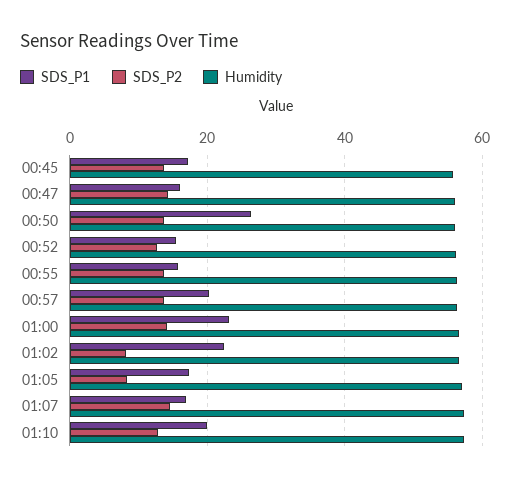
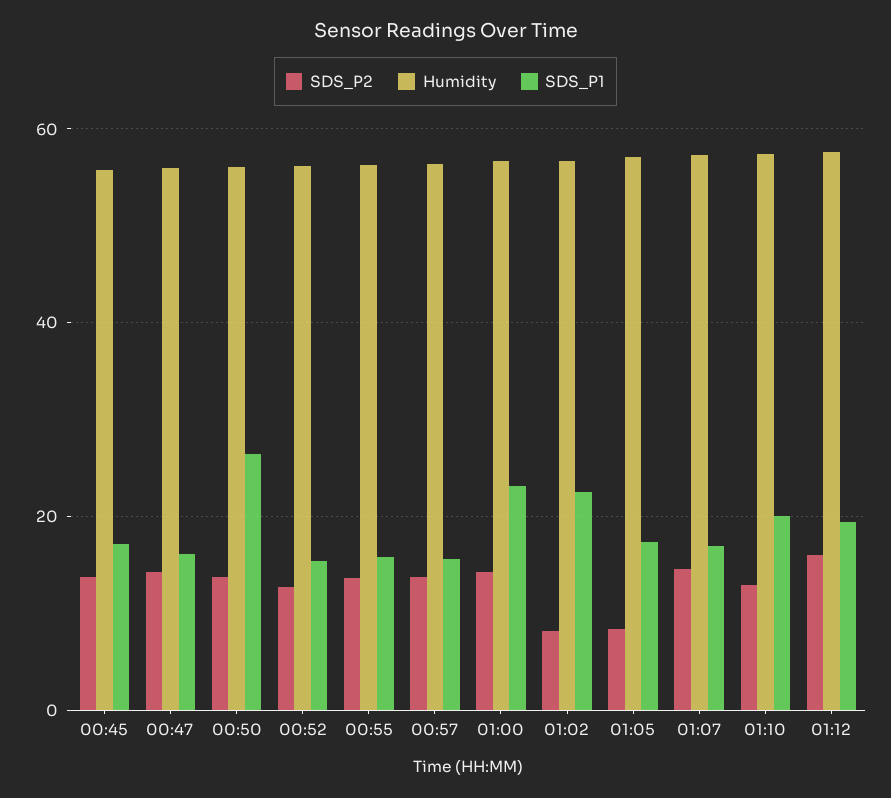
SDS_P1, 00:57: 20 -> 16
SDS_P2, 01:12: none -> 16
Humidity, 01:12: none -> 58
SDS_P1, 01:12: none -> 20

